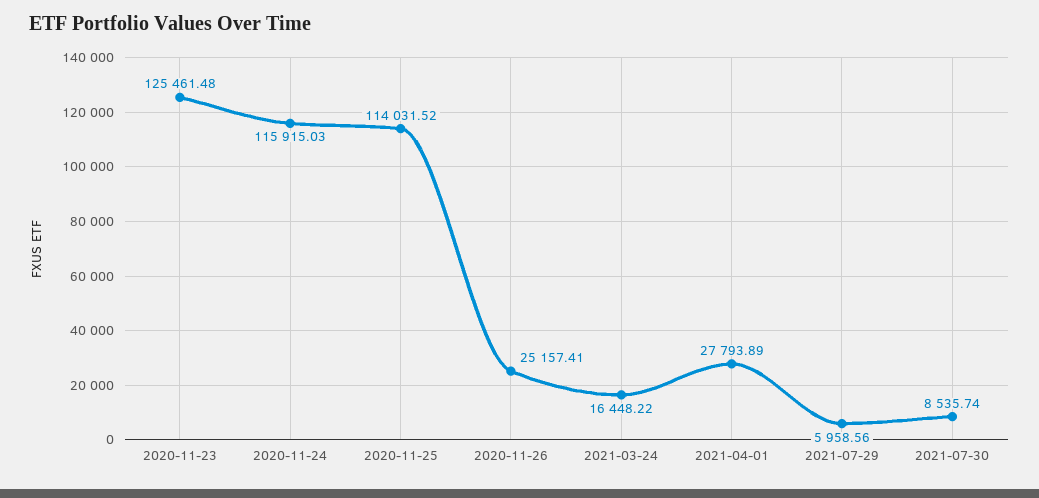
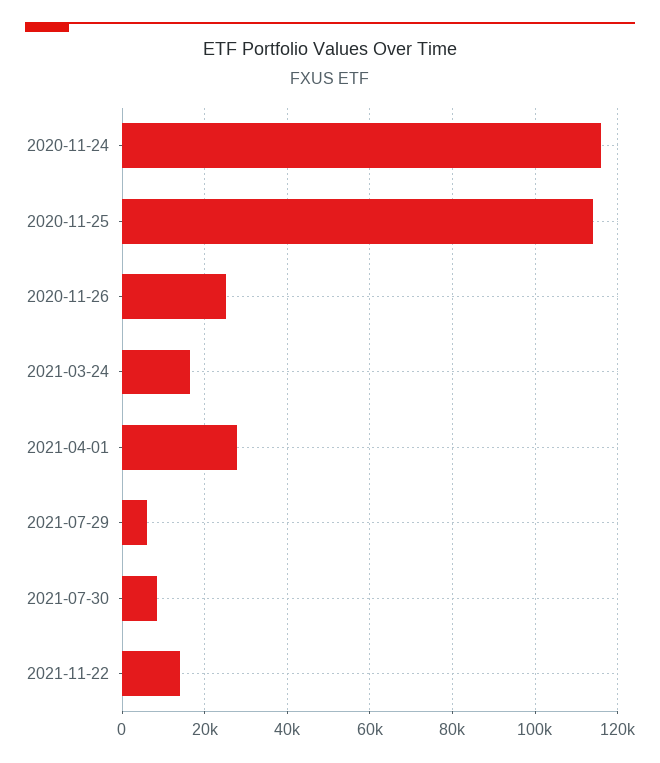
2020-11-23: 125461.48 -> none
2021-11-22: none -> 14000

